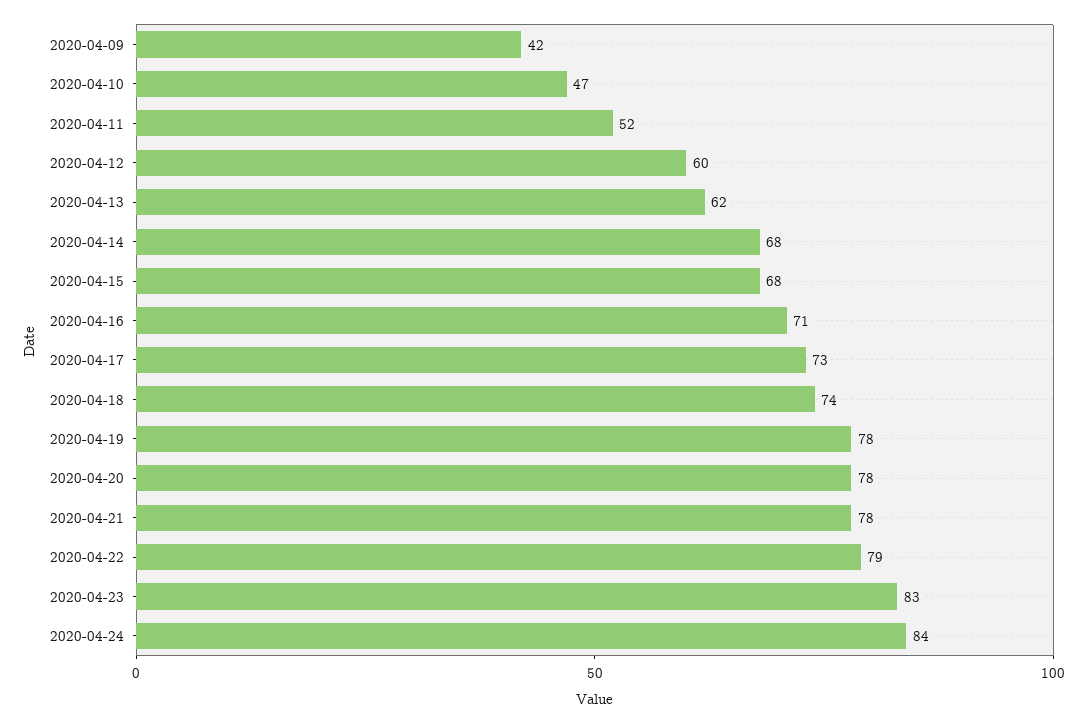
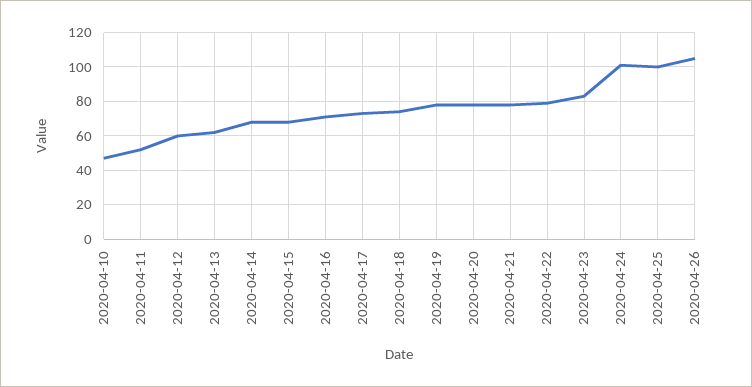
2020-04-09: 42 -> none
2020-04-24: 84 -> 100
2020-04-25: none -> 100
2020-04-26: none -> 105

